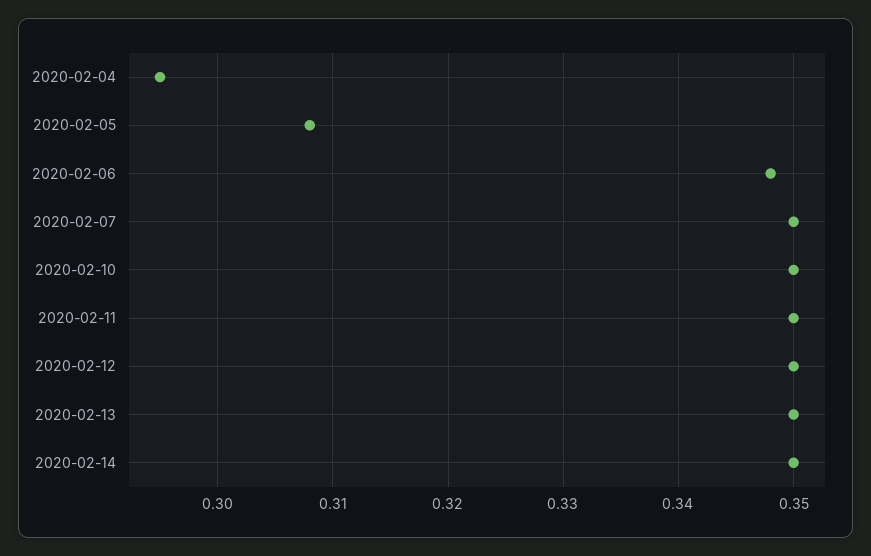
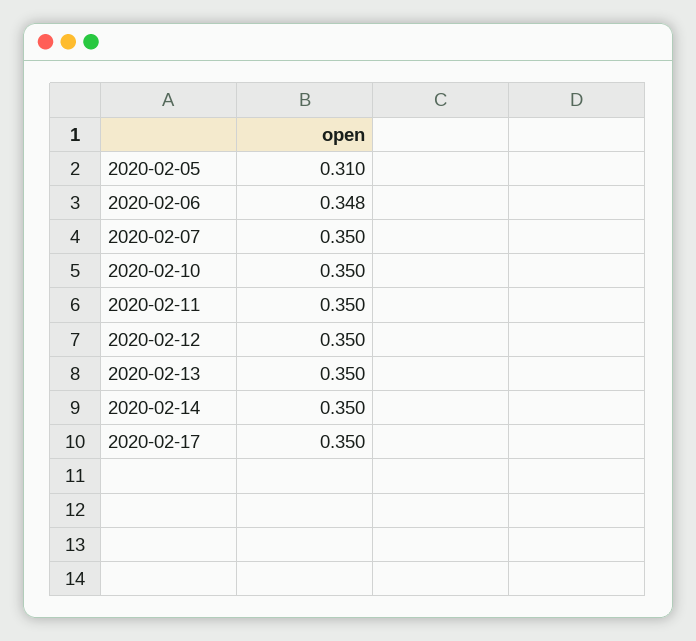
2020-02-04: 0.295 -> none
2020-02-05: 0.308 -> 0.31
2020-02-17: none -> 0.35

